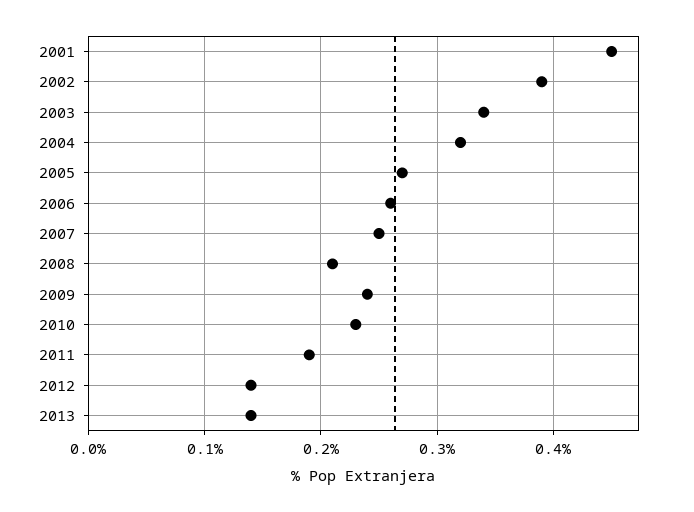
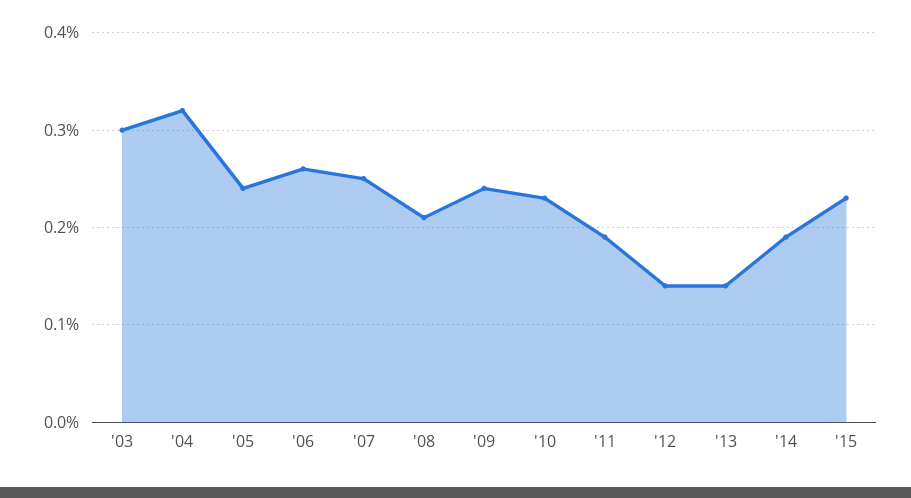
2001: 0.45 -> none
2002: 0.39 -> none
2003: 0.34 -> 0.3
2005: 0.27 -> 0.24
'14: none -> 0.19
'15: none -> 0.23

